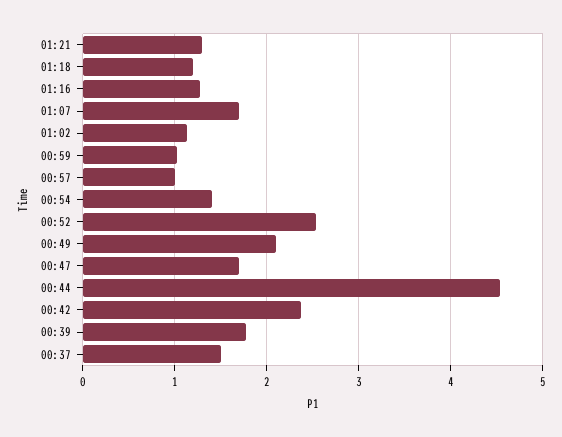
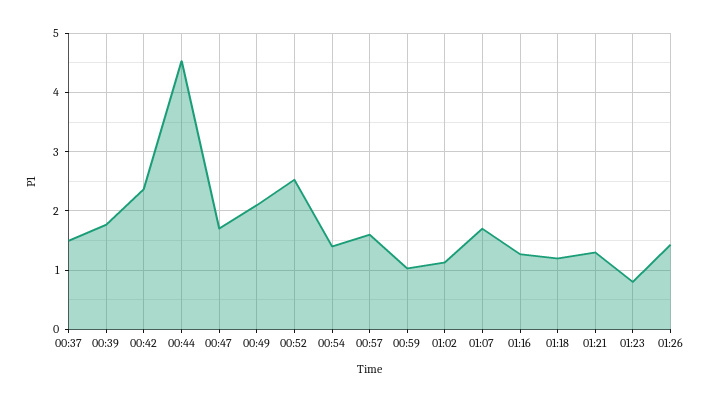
00:57: 1 -> 1.6
01:23: none -> 0.8
01:26: none -> 1.4

